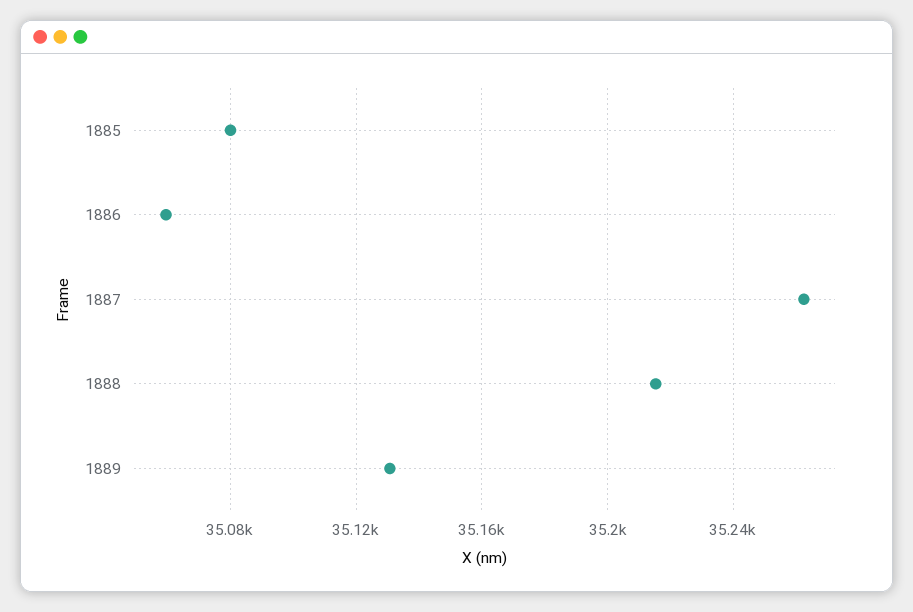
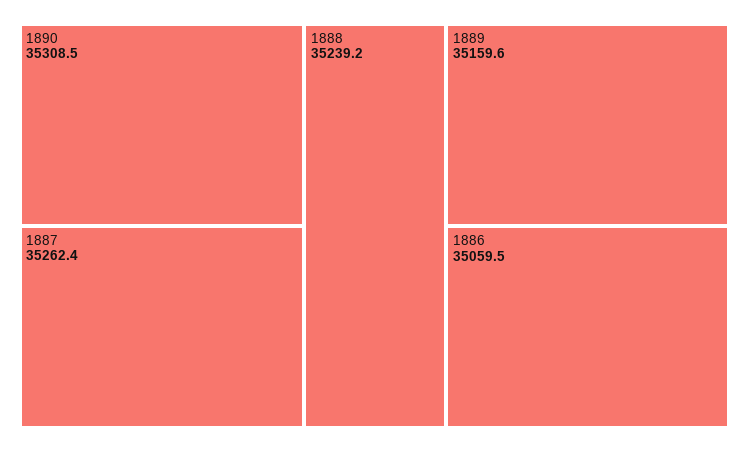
1885: 35080 -> none
1888: 35215 -> 35239.2
1889: 35130 -> 35159.6
1890: none -> 35308.5

